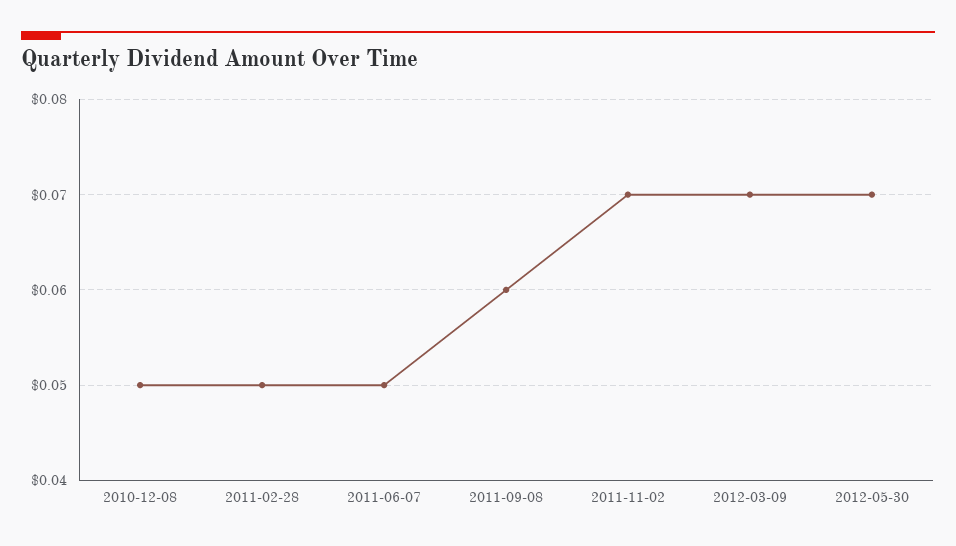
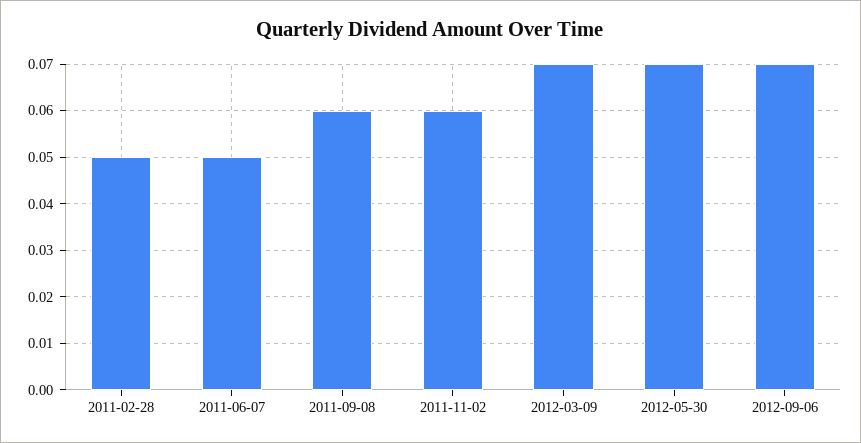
2010-12-08: 0.05 -> none
2011-11-02: 0.07 -> 0.06
2012-09-06: none -> 0.07

